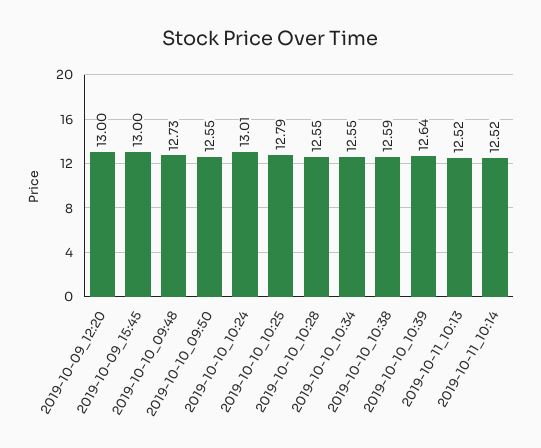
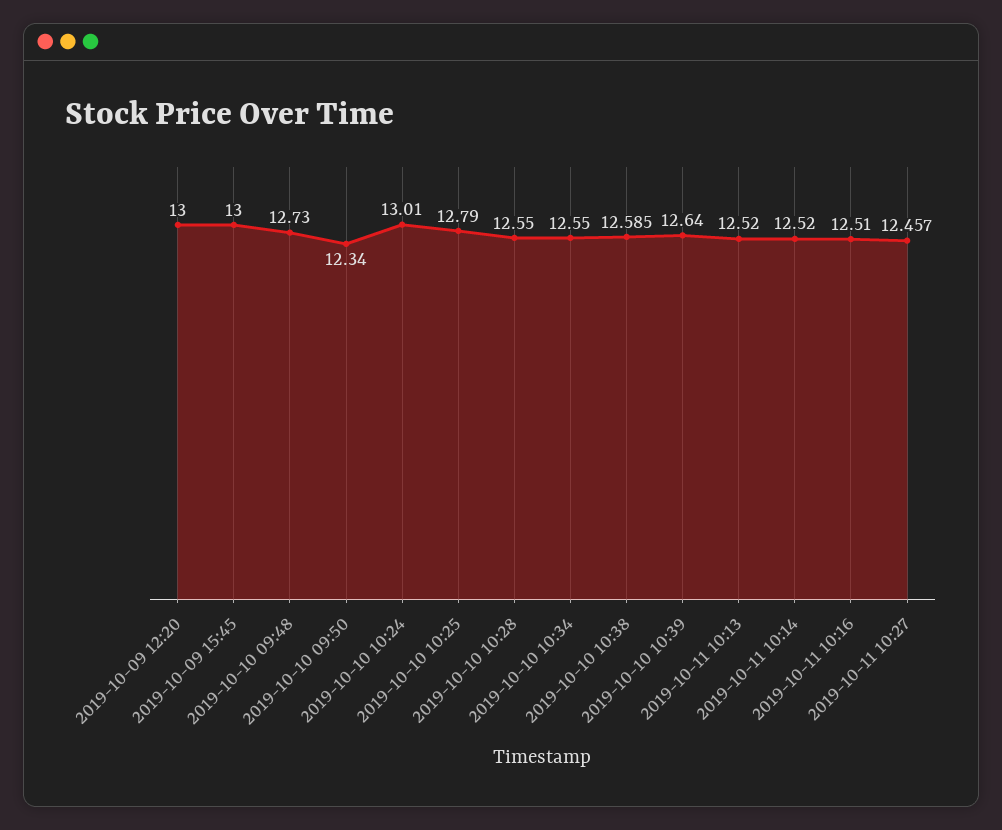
2019-10-10_09:50: 12.55 -> 12.34
2019-10-11 10:16: none -> 12.51
2019-10-11 10:27: none -> 12.457

